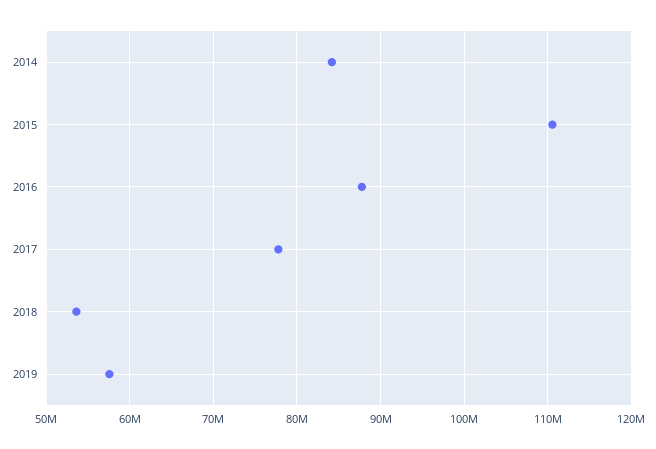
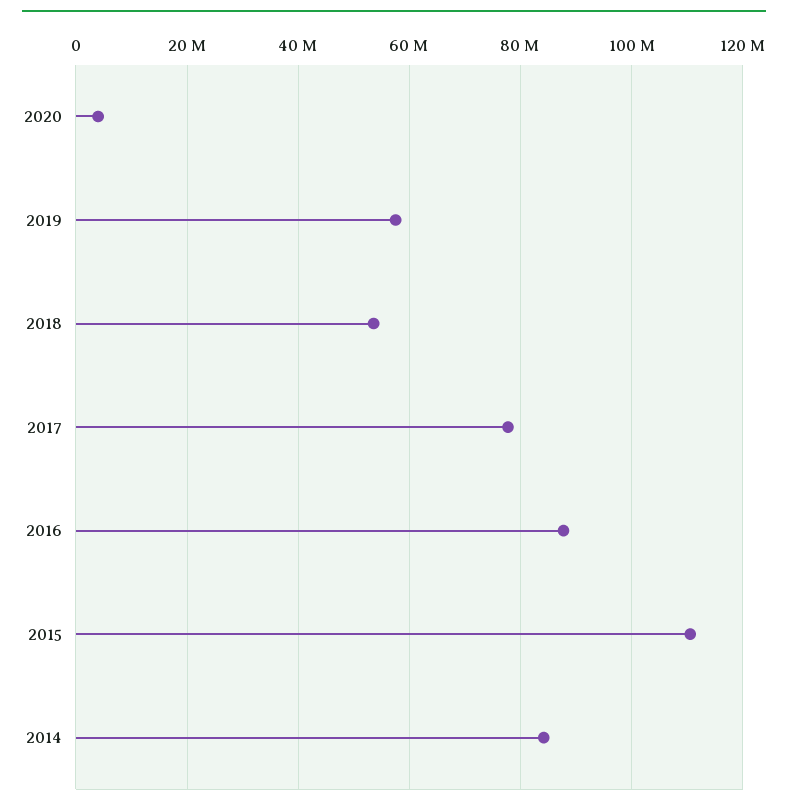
2020: none -> 4000000

